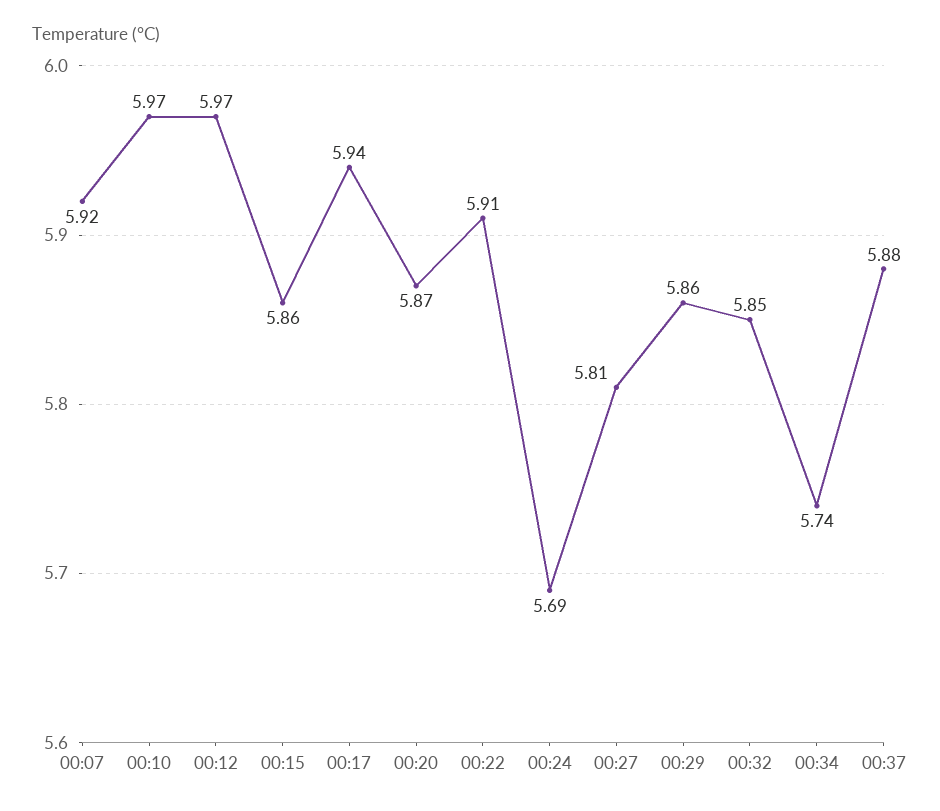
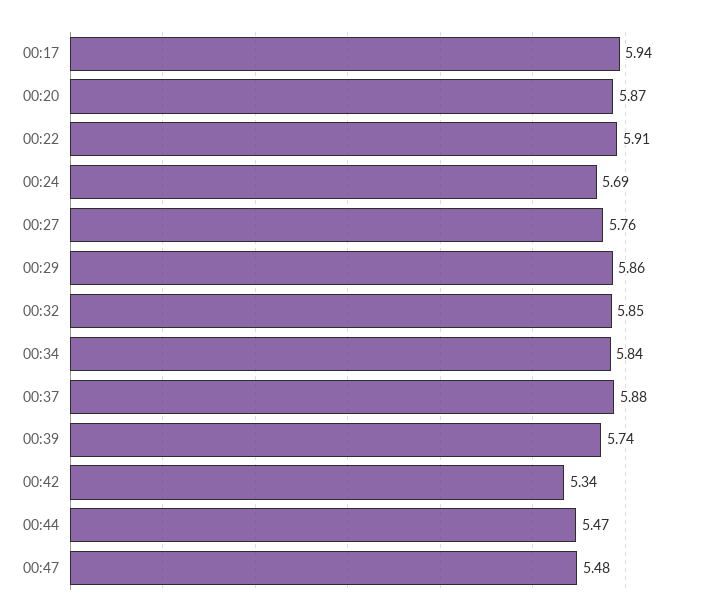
00:07: 5.92 -> none
00:10: 5.97 -> none
00:12: 5.97 -> none
00:15: 5.86 -> none
00:27: 5.81 -> 5.76
00:34: 5.74 -> 5.84
00:39: none -> 5.74
00:42: none -> 5.34
00:44: none -> 5.47
00:47: none -> 5.48

